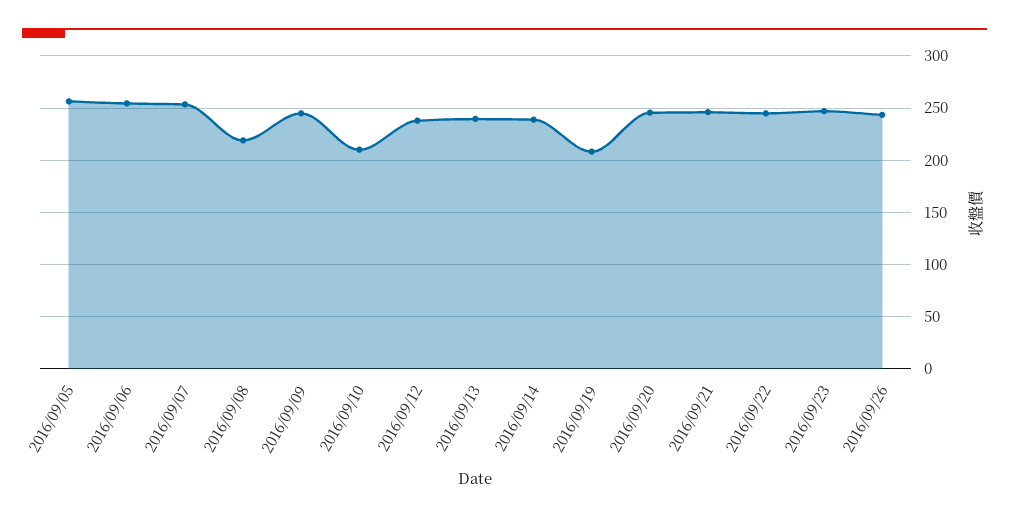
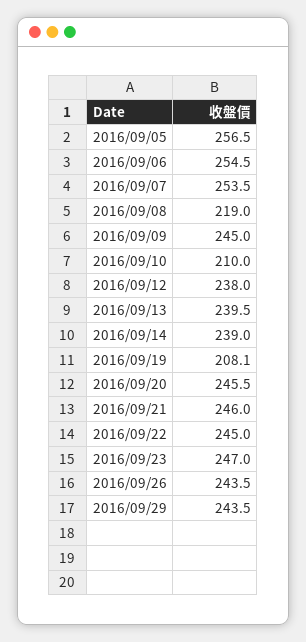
2016/09/29: none -> 243.5

